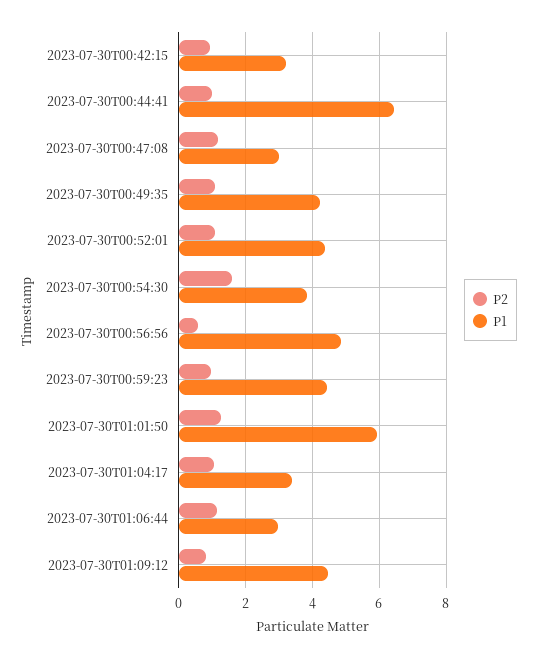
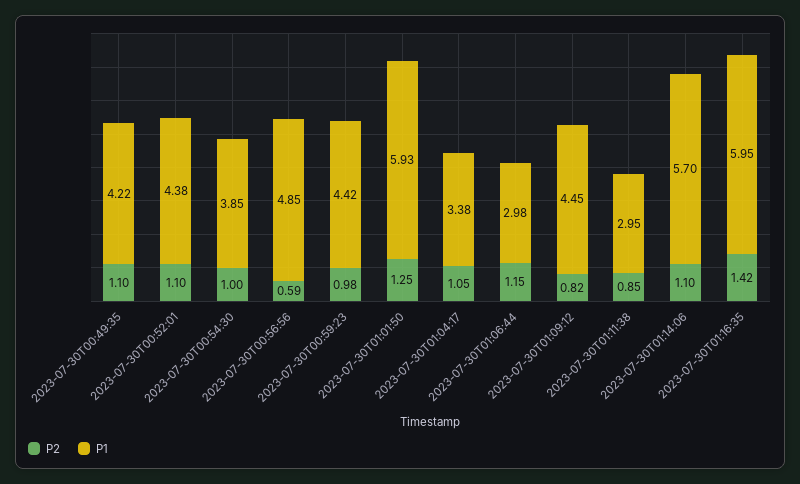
P2, 2023-07-30T00:42:15: 1 -> none
P1, 2023-07-30T00:42:15: 3.2 -> none
P2, 2023-07-30T00:44:41: 1 -> none
P1, 2023-07-30T00:44:41: 6.4 -> none
P2, 2023-07-30T00:47:08: 1.2 -> none
P1, 2023-07-30T00:47:08: 3 -> none
P2, 2023-07-30T00:54:30: 1.6 -> 1
P2, 2023-07-30T01:11:38: none -> 0.85
P1, 2023-07-30T01:11:38: none -> 2.95
P2, 2023-07-30T01:14:06: none -> 1.1
P1, 2023-07-30T01:14:06: none -> 5.7
P2, 2023-07-30T01:16:35: none -> 1.42
P1, 2023-07-30T01:16:35: none -> 5.95

